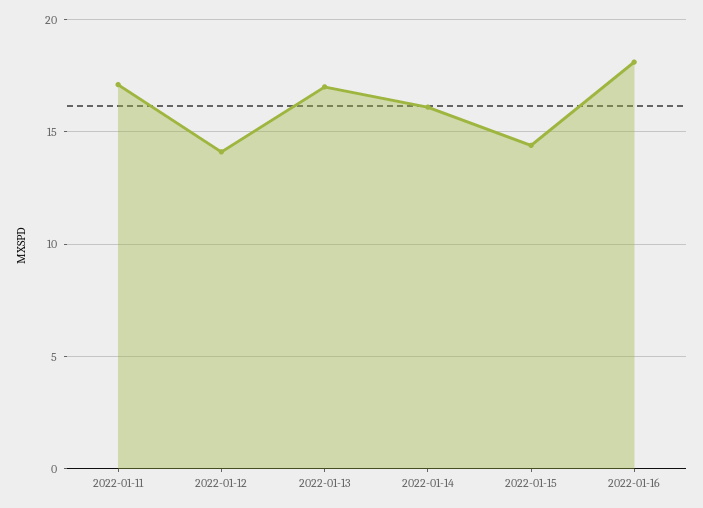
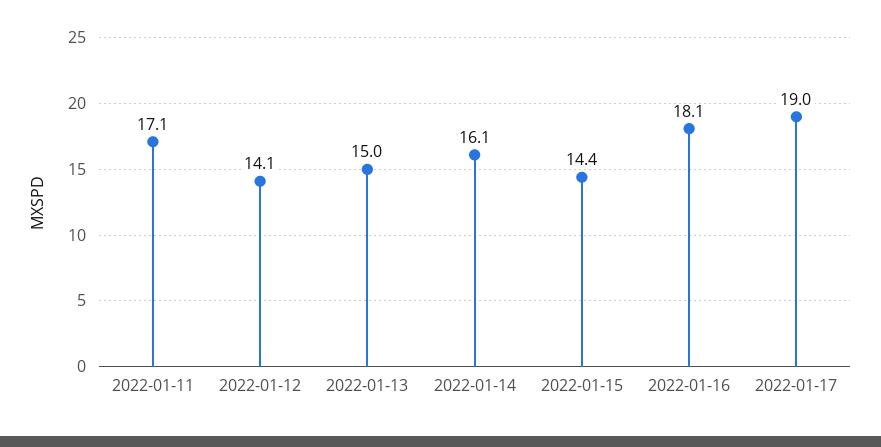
2022-01-13: 17 -> 15
2022-01-17: none -> 19

